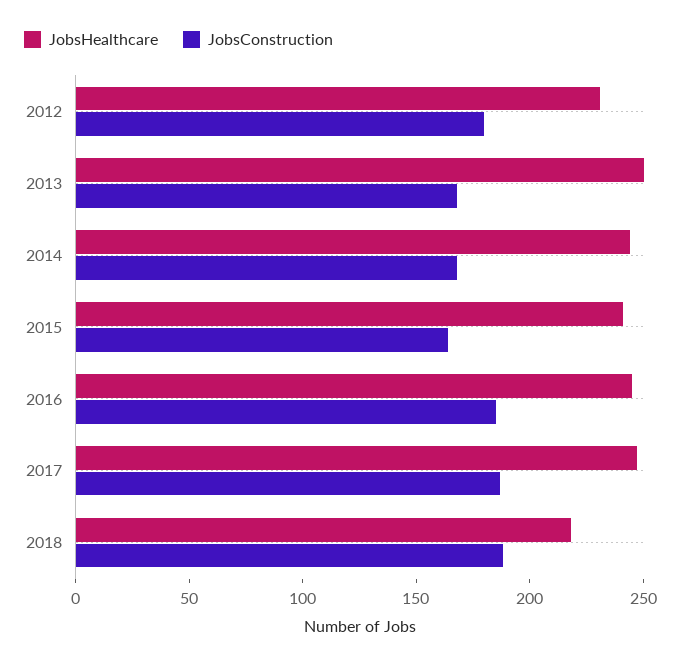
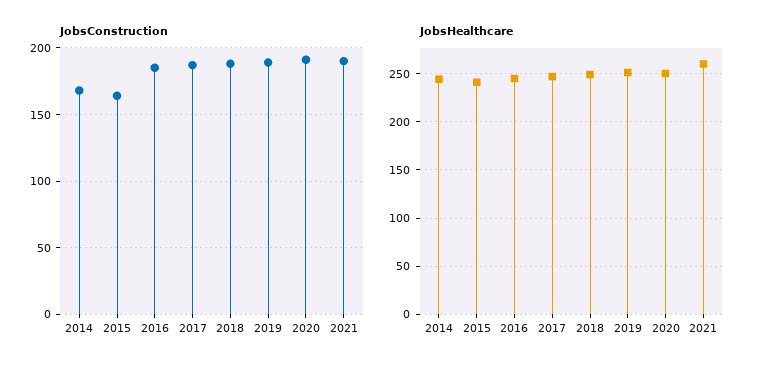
JobsHealthcare, 2012: 230 -> none
JobsConstruction, 2012: 180 -> none
JobsHealthcare, 2013: 250 -> none
JobsConstruction, 2013: 170 -> none
JobsHealthcare, 2018: 220 -> 250
JobsConstruction, 2019: none -> 190
JobsConstruction, 2020: none -> 190
JobsConstruction, 2021: none -> 190
JobsHealthcare, 2019: none -> 250
JobsHealthcare, 2020: none -> 250
JobsHealthcare, 2021: none -> 260

